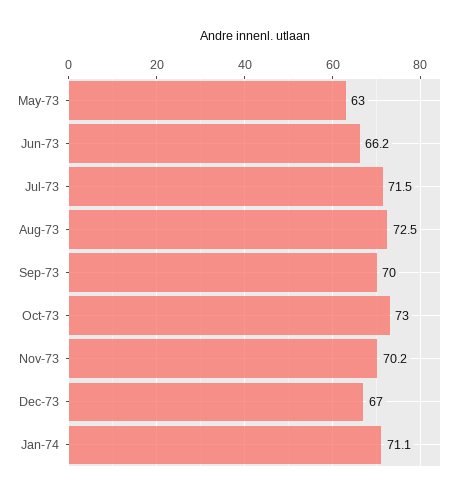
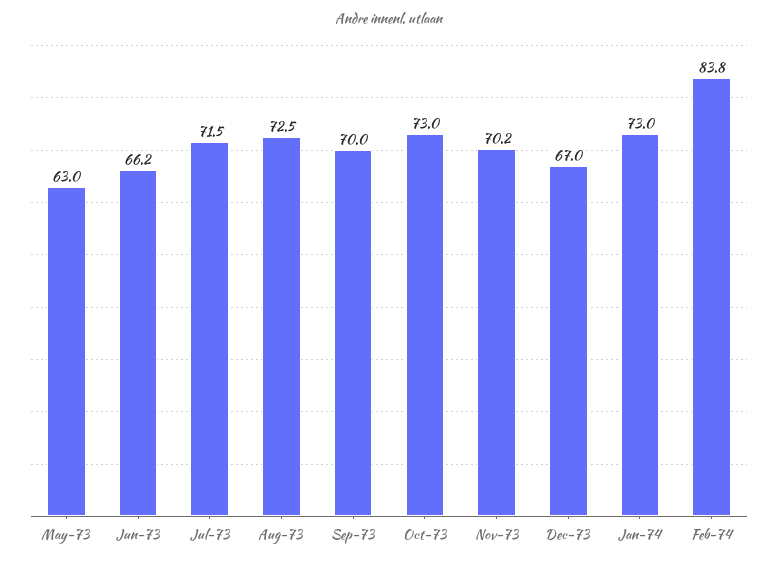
Jan-74: 71.1 -> 73
Feb-74: none -> 83.8

